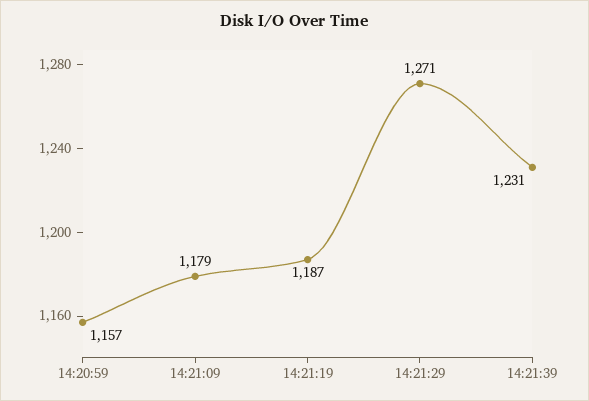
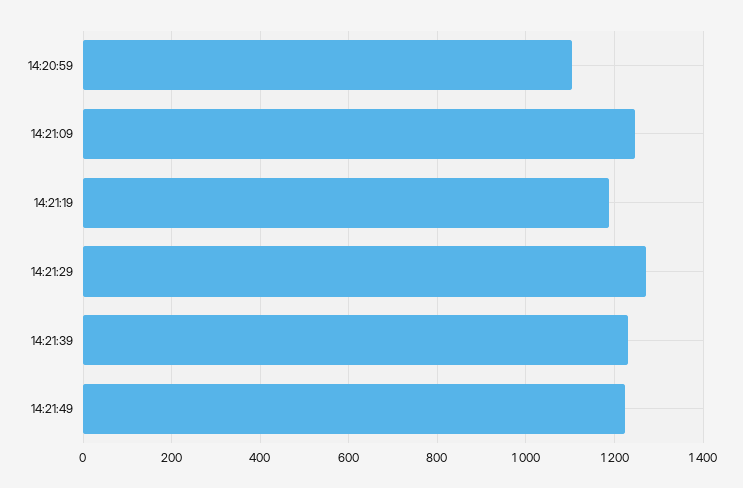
14:20:59: 1157 -> 1100
14:21:09: 1179 -> 1240
14:21:49: none -> 1220

